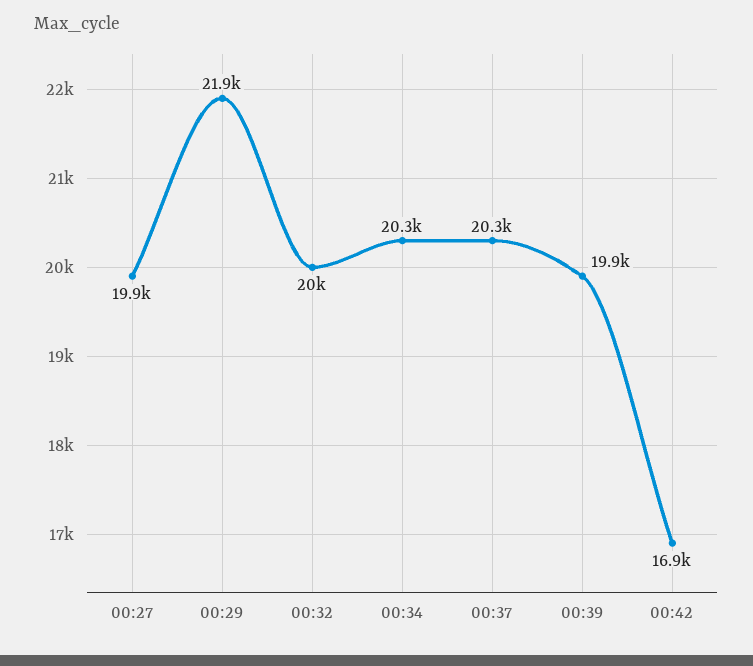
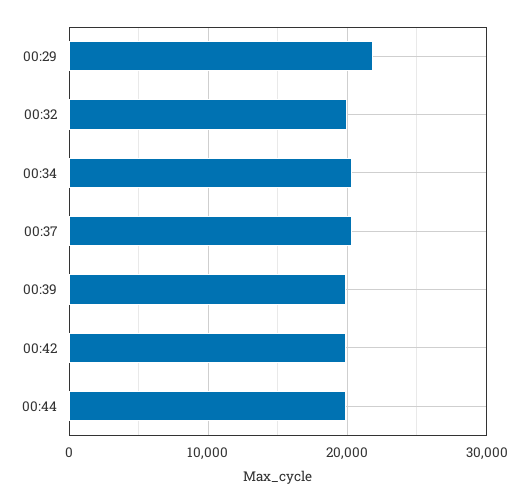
00:27: 19900 -> none
00:42: 16900 -> 20000
00:44: none -> 20000

